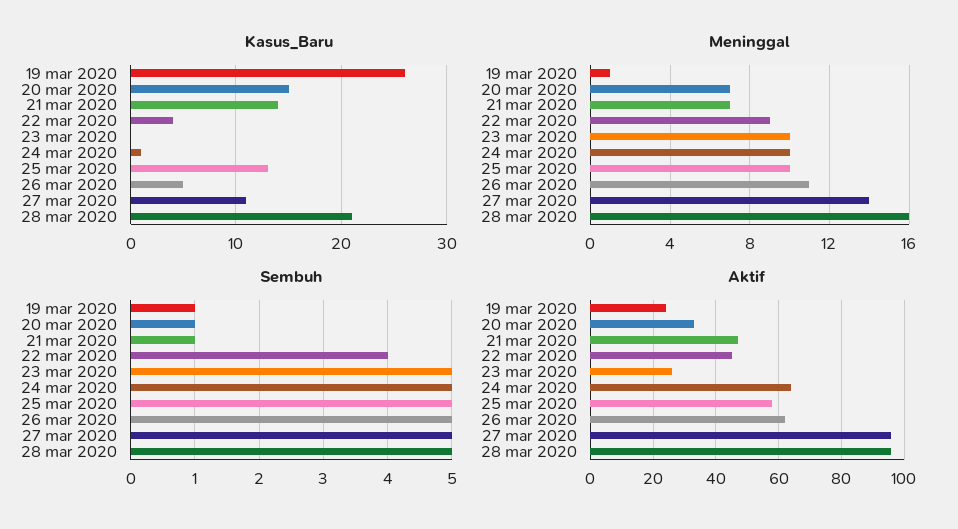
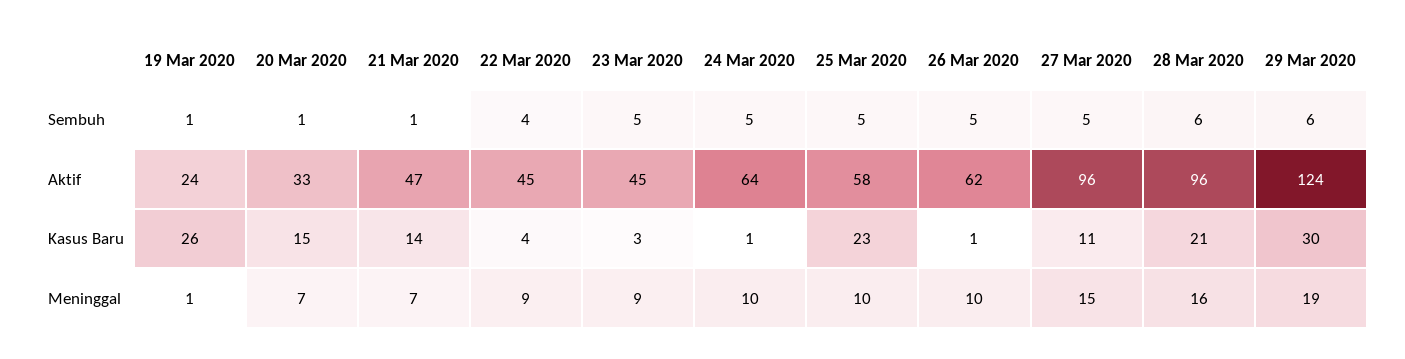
Kasus_Baru, 23 mar 2020: 0 -> 3
Kasus_Baru, 25 mar 2020: 13 -> 23
Kasus_Baru, 26 mar 2020: 5 -> 1
Meninggal, 23 mar 2020: 10 -> 9
Meninggal, 26 mar 2020: 11 -> 10
Meninggal, 27 mar 2020: 14 -> 15
Sembuh, 28 mar 2020: 5 -> 6
Aktif, 23 mar 2020: 25 -> 45
Sembuh, 29 Mar 2020: none -> 6
Aktif, 29 Mar 2020: none -> 124
Kasus_Baru, 29 Mar 2020: none -> 30
Meninggal, 29 Mar 2020: none -> 19

